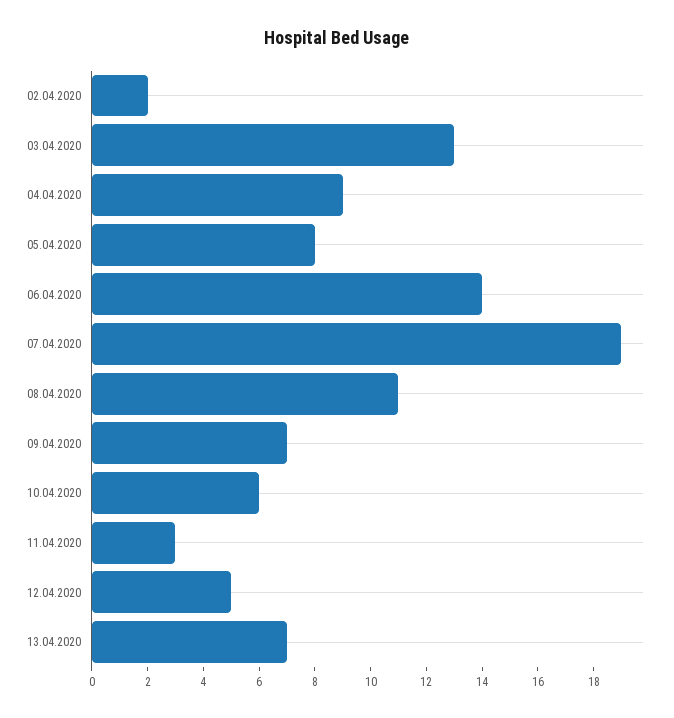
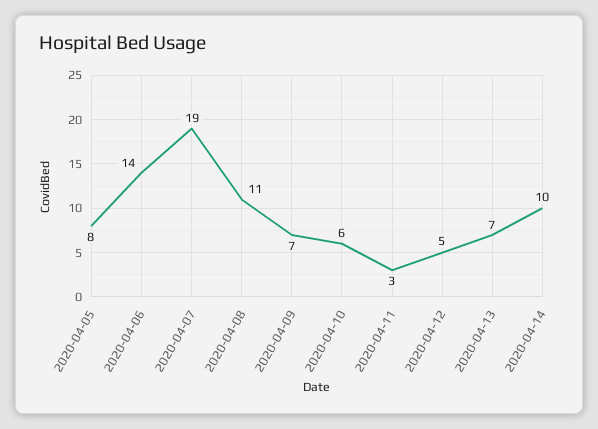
02.04.2020: 2 -> none
03.04.2020: 13 -> none
04.04.2020: 9 -> none
2020-04-14: none -> 10

